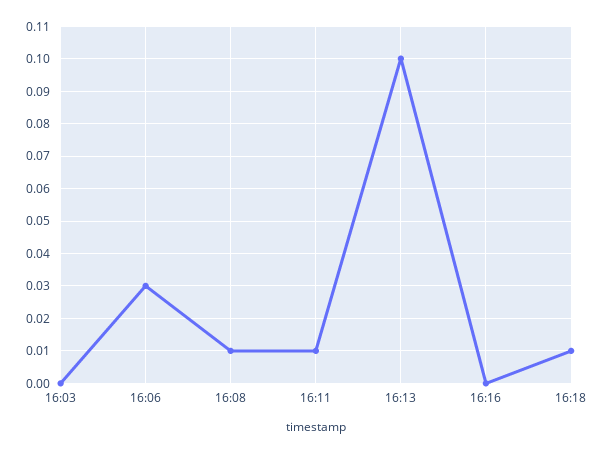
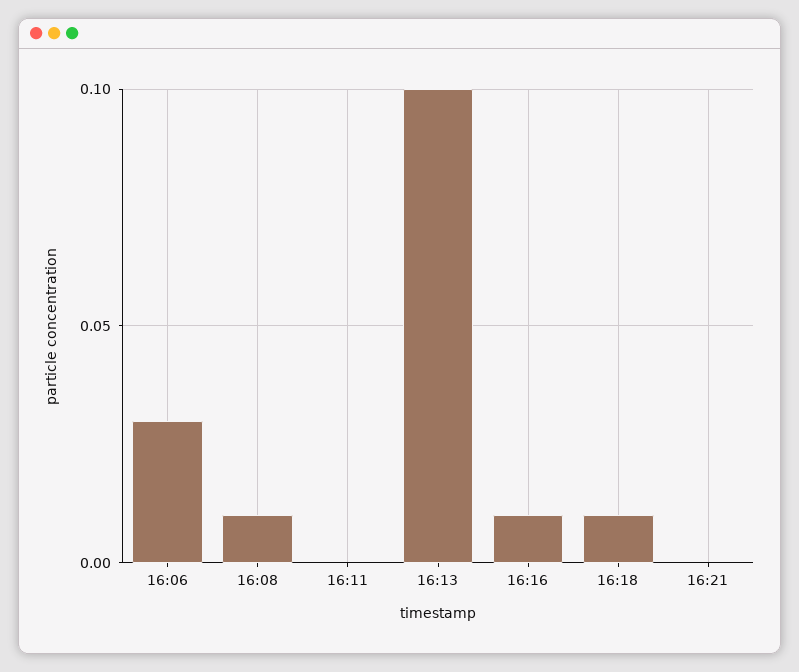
16:03: 0 -> none
16:11: 0.01 -> 0
16:16: 0 -> 0.01
16:21: none -> 0

